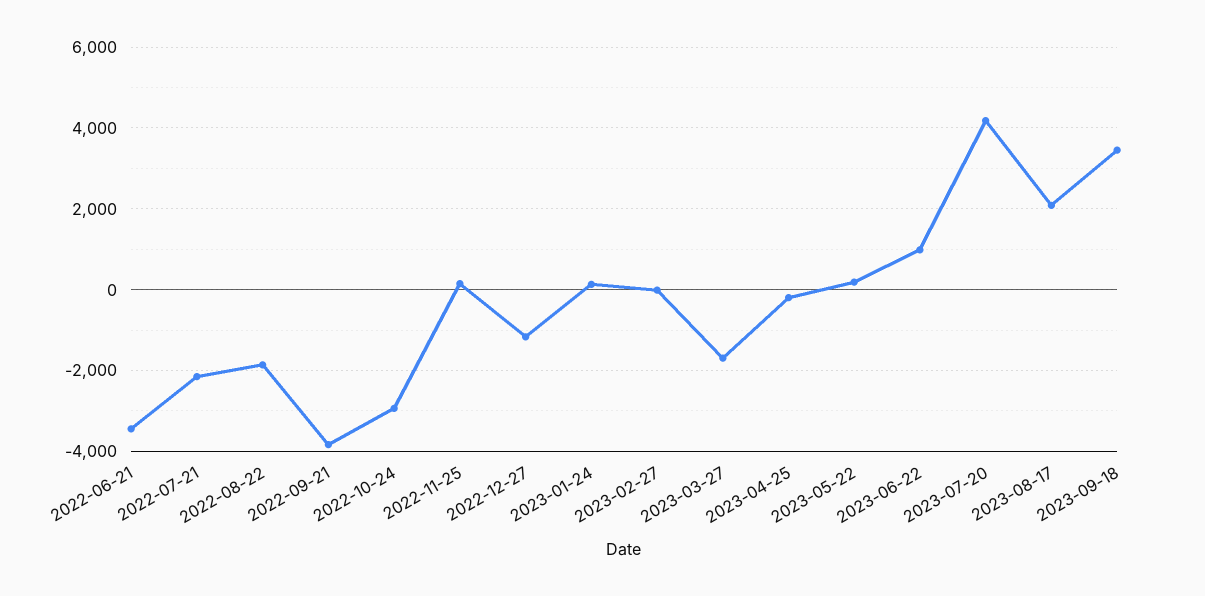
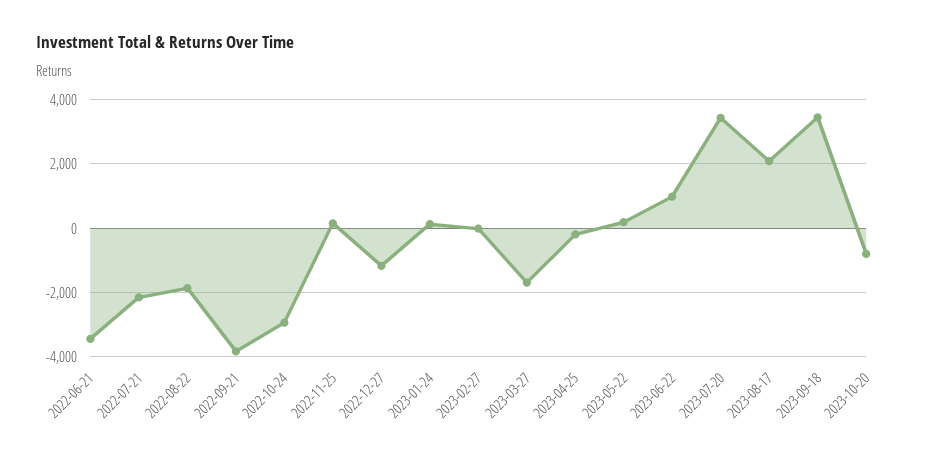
2023-07-20: 4200 -> 3400
2023-10-20: none -> -800

